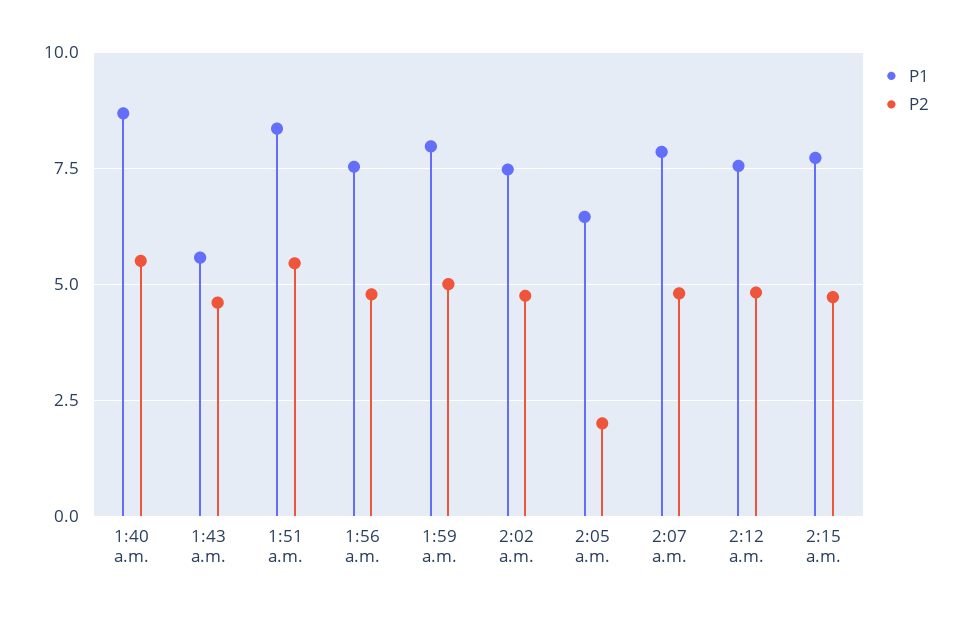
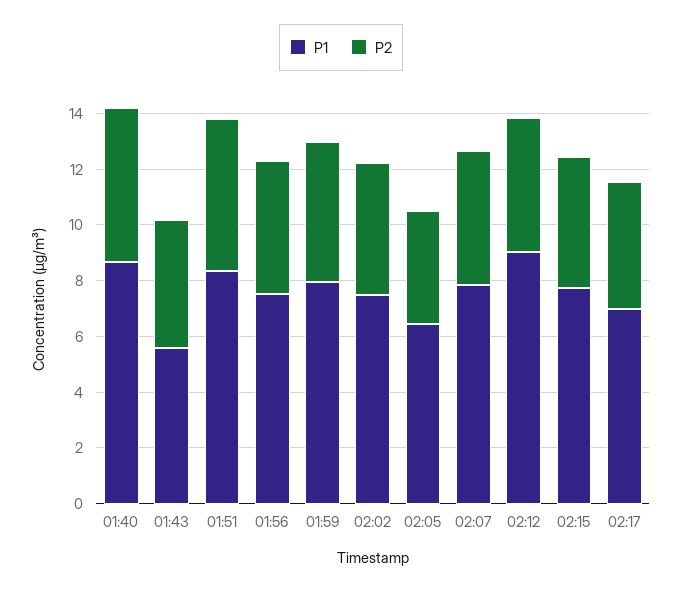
P2, 2:05 a.m.: 2 -> 4
P1, 2:12 a.m.: 7.5 -> 9
P1, 02:17: none -> 7
P2, 02:17: none -> 4.5

